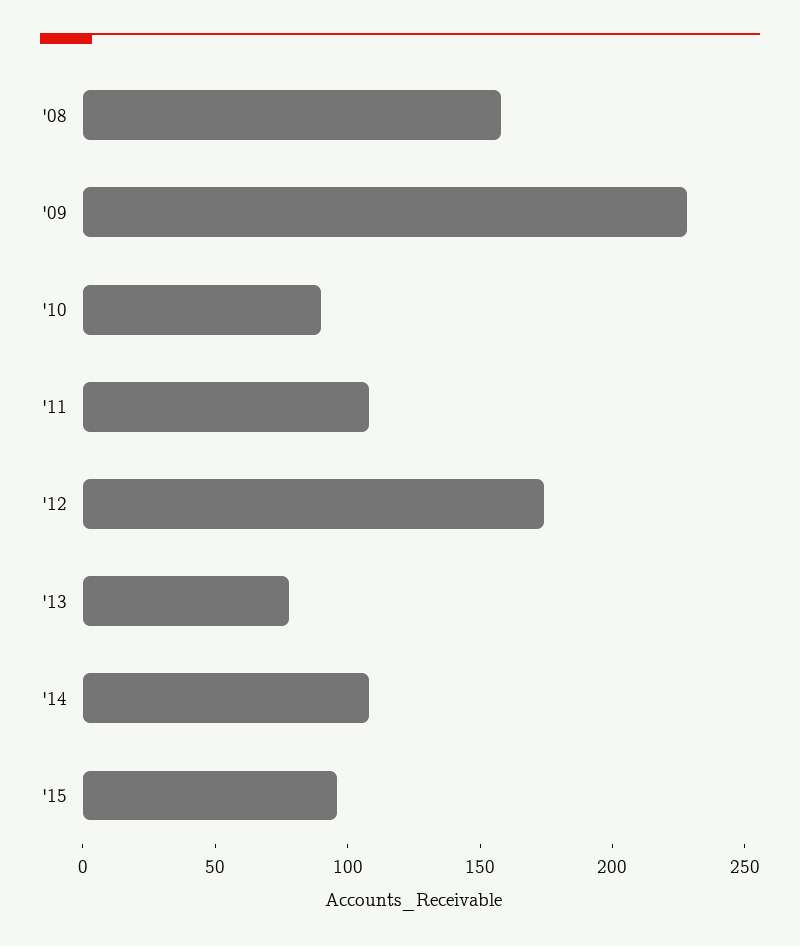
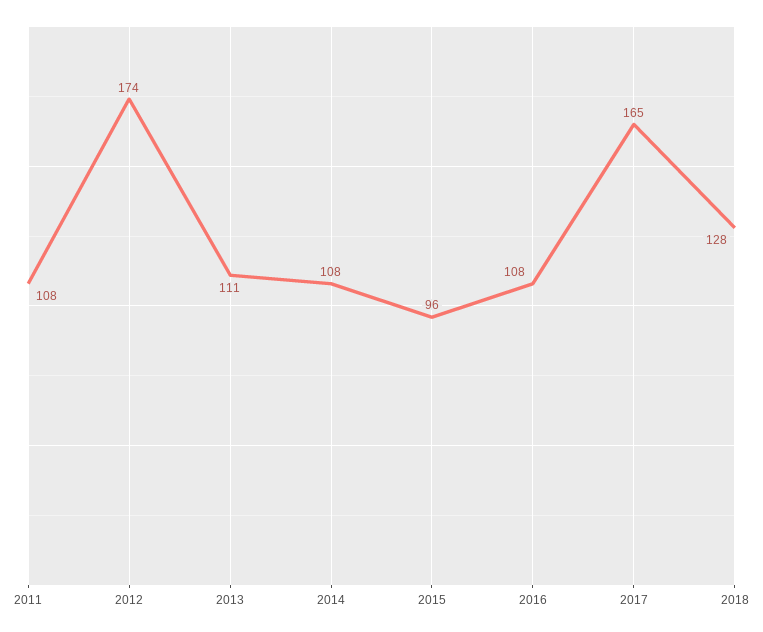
'08: 160 -> none
'09: 230 -> none
'10: 90 -> none
'13: 80 -> 111
2016: none -> 108
2017: none -> 165
2018: none -> 128

